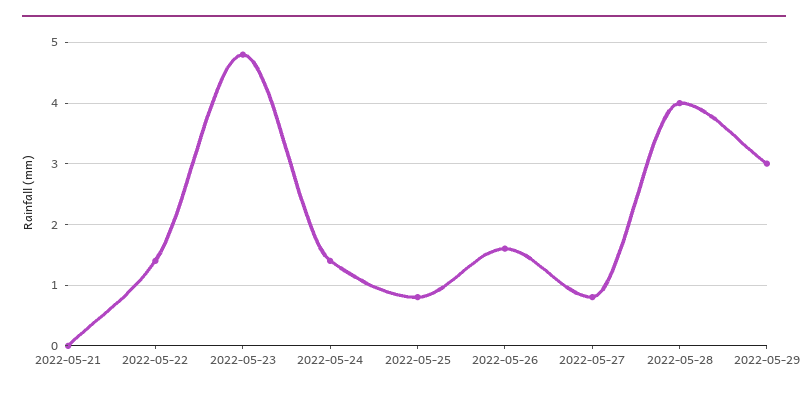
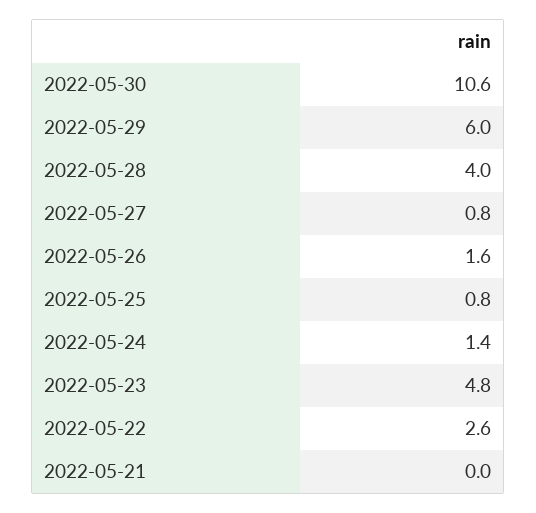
2022-05-22: 1.4 -> 2.6
2022-05-29: 3 -> 6
2022-05-30: none -> 10.6

